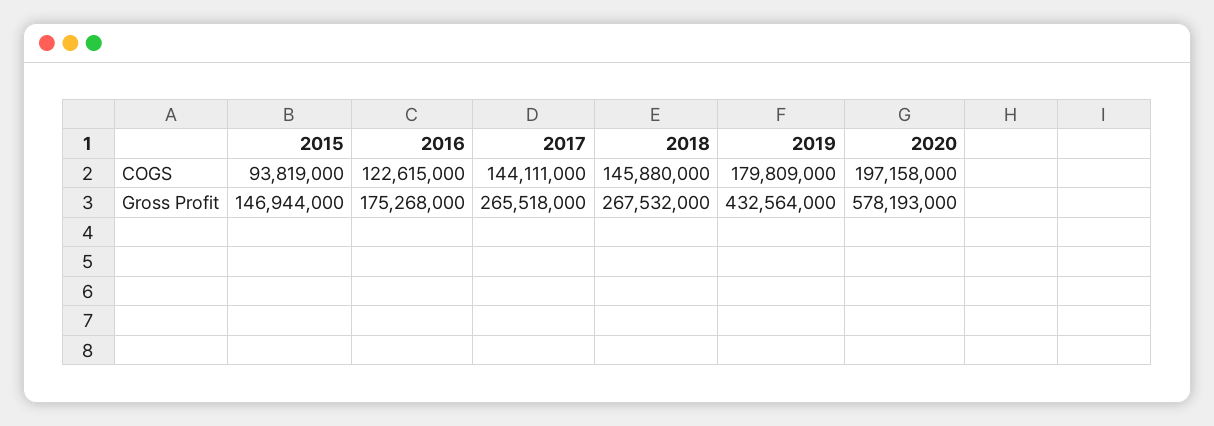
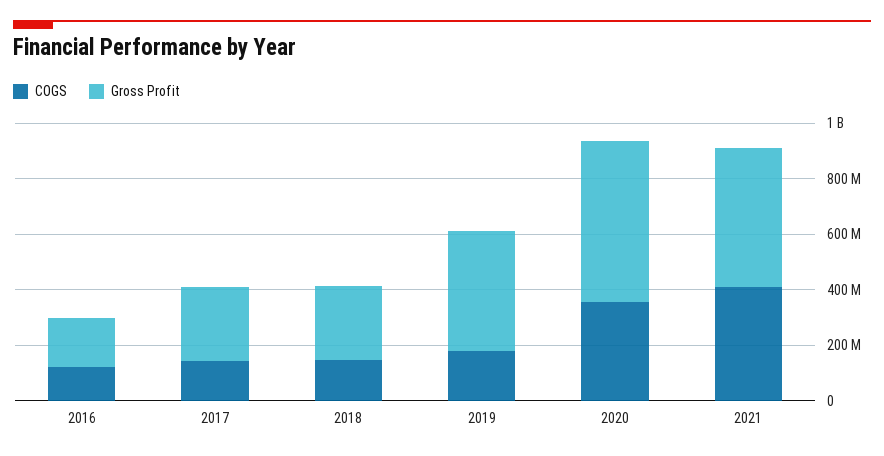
COGS, 2015: 93819000 -> none
COGS, 2020: 197158000 -> 350000000
Gross Profit, 2015: 146944000 -> none
COGS, 2021: none -> 400000000
Gross Profit, 2021: none -> 500000000

